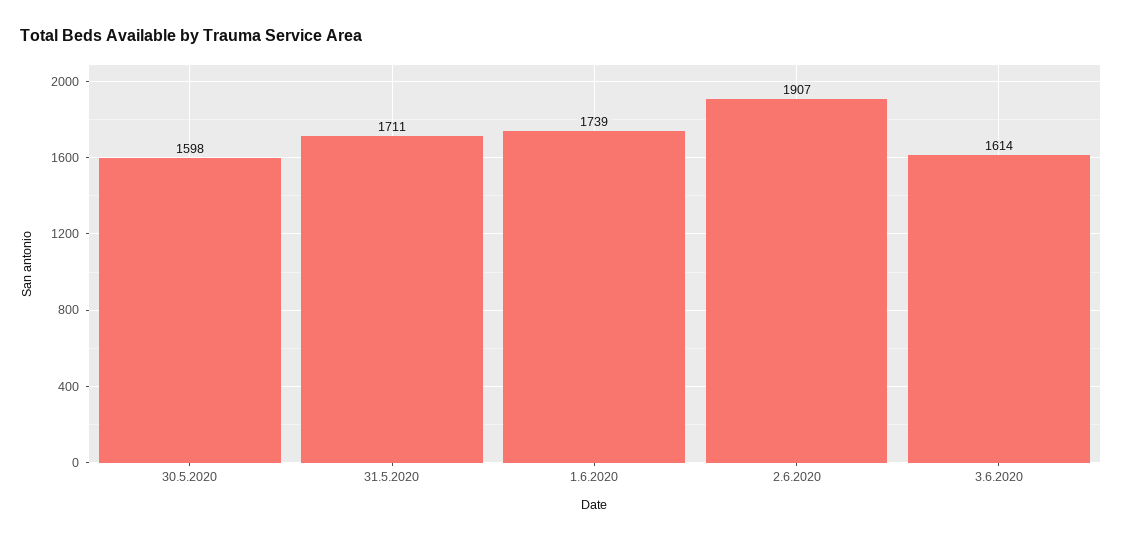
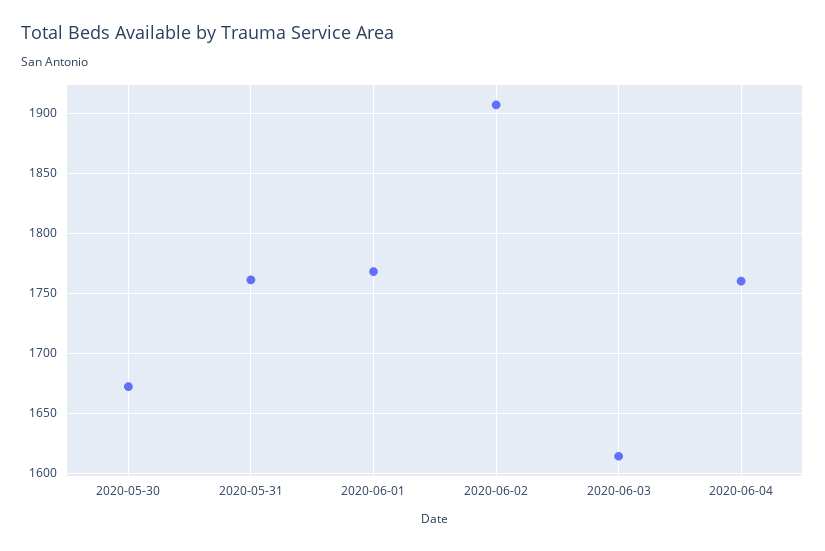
30.5.2020: 1598 -> 1670
31.5.2020: 1711 -> 1760
1.6.2020: 1739 -> 1770
2020-06-04: none -> 1760

